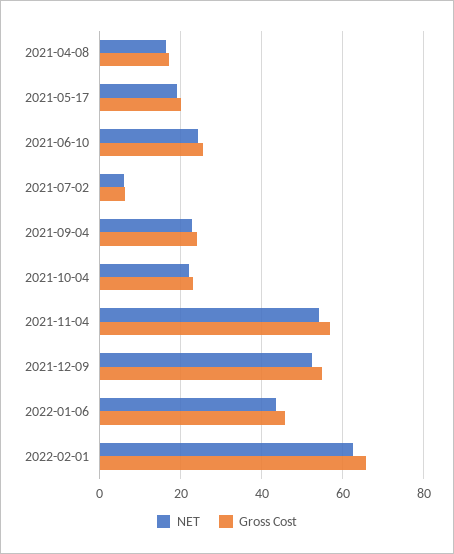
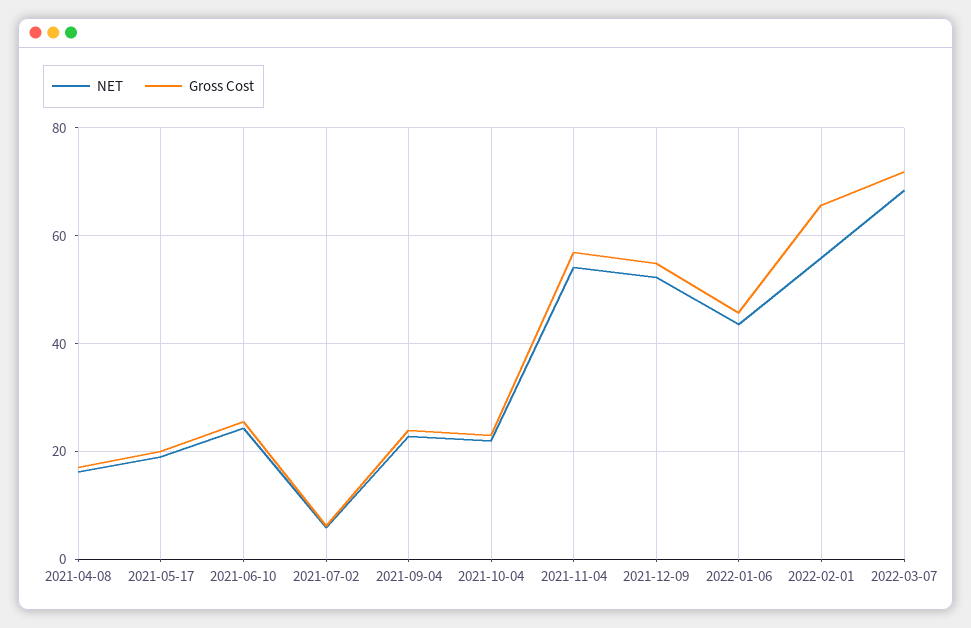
NET, 2022-02-01: 62 -> 56
NET, 2022-03-07: none -> 68
Gross Cost, 2022-03-07: none -> 72

